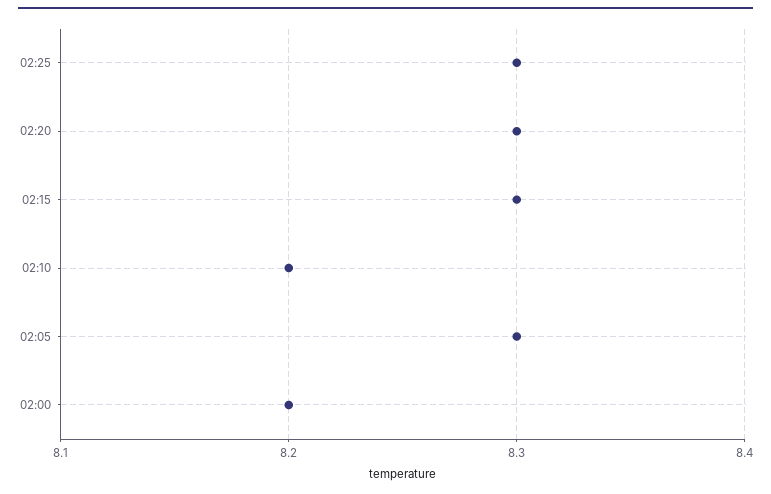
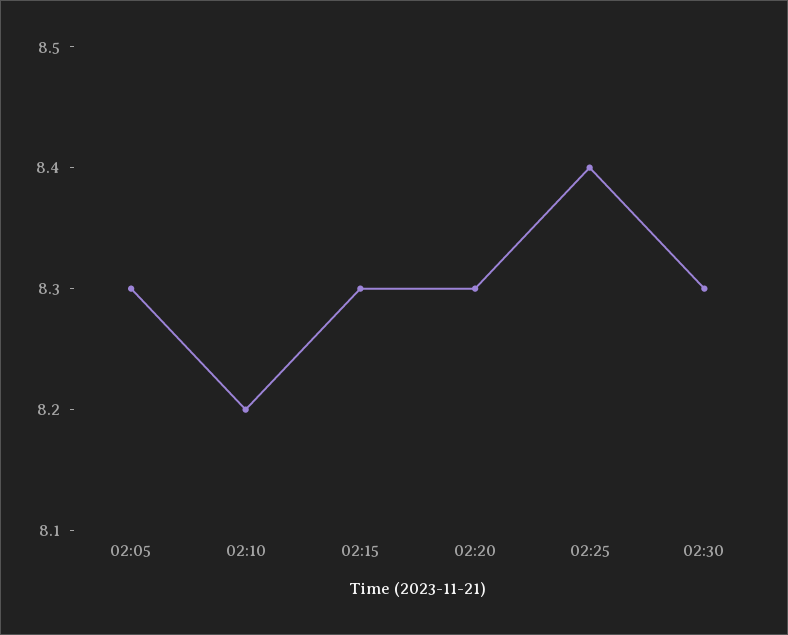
02:25: 8.3 -> 8.4
02:00: 8.2 -> none
02:30: none -> 8.3

